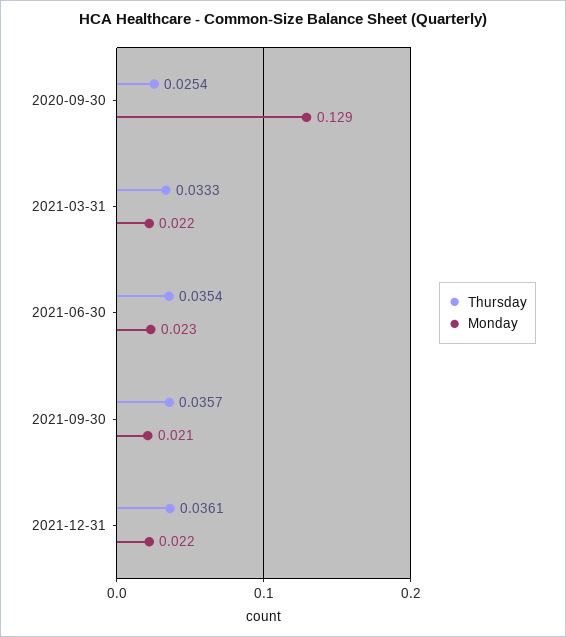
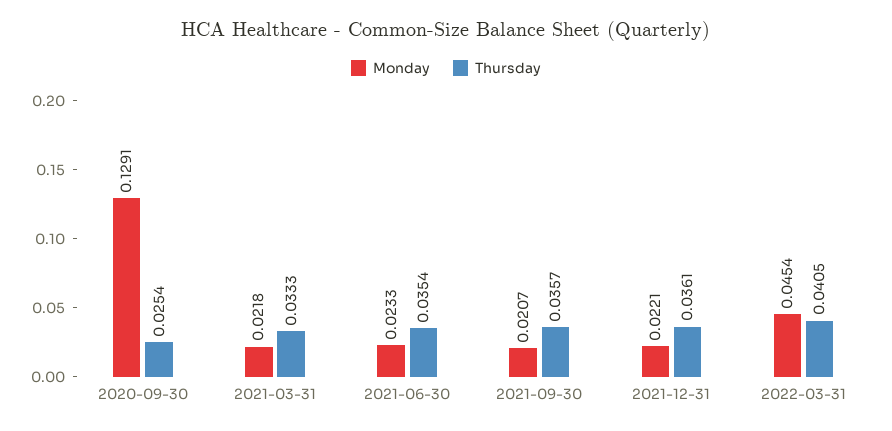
Monday, 2022-03-31: none -> 0.0454
Thursday, 2022-03-31: none -> 0.0405

